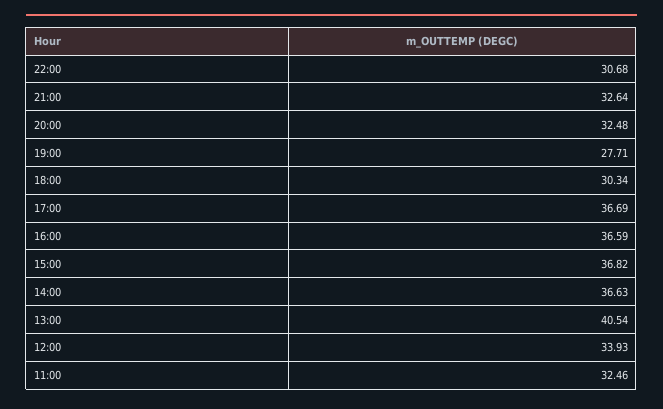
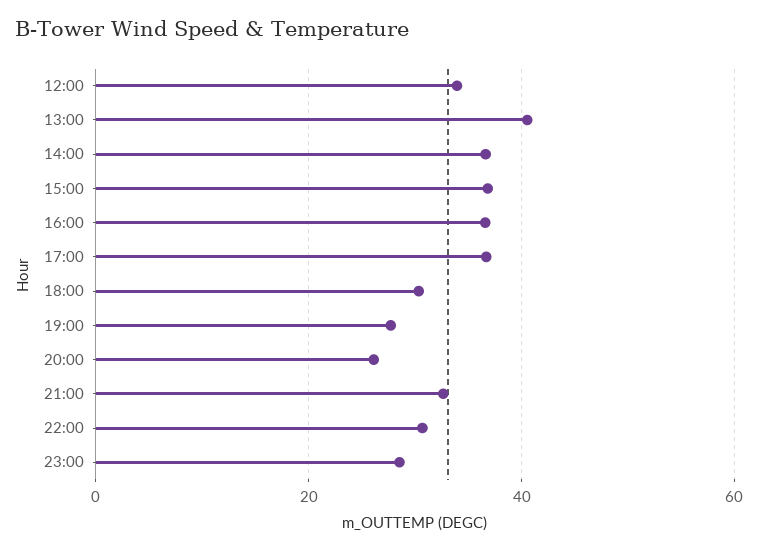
20:00: 32.48 -> 26
11:00: 32.46 -> none
23:00: none -> 28

